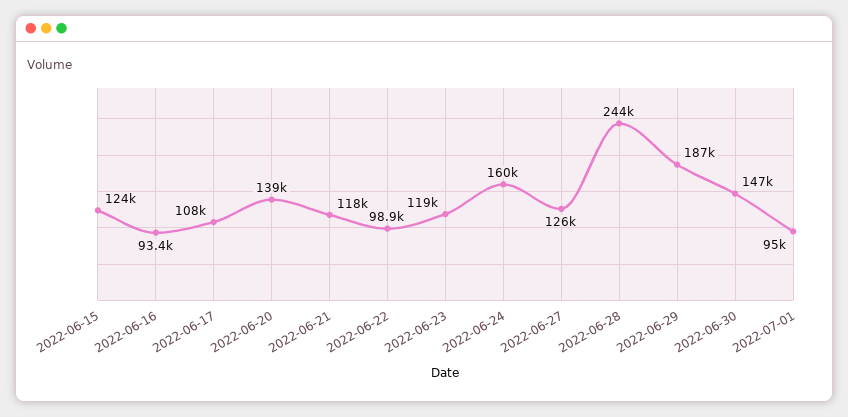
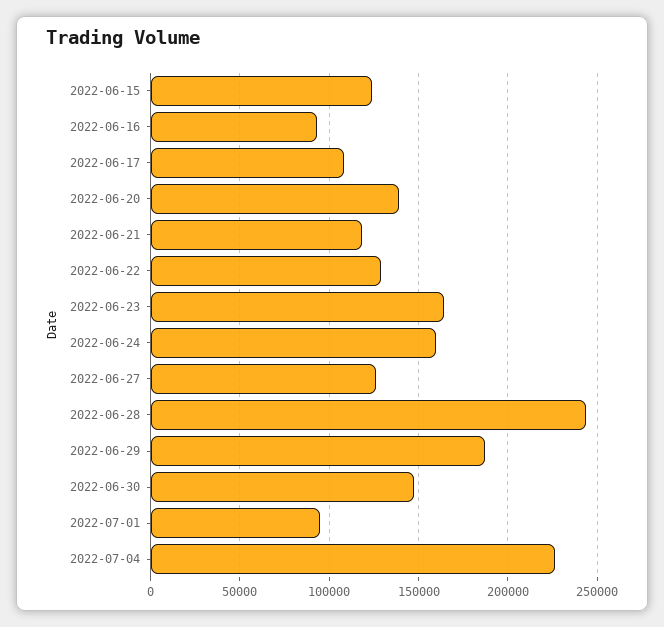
2022-06-22: 98900 -> 130000
2022-06-23: 119000 -> 165000
2022-07-04: none -> 225000

